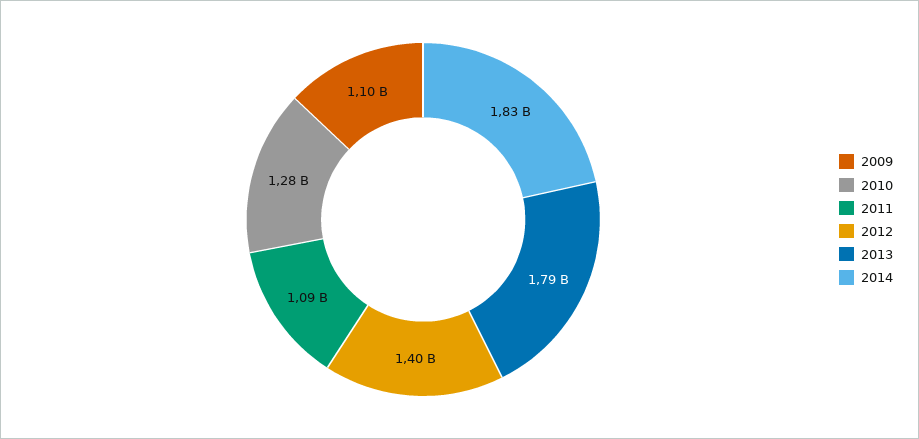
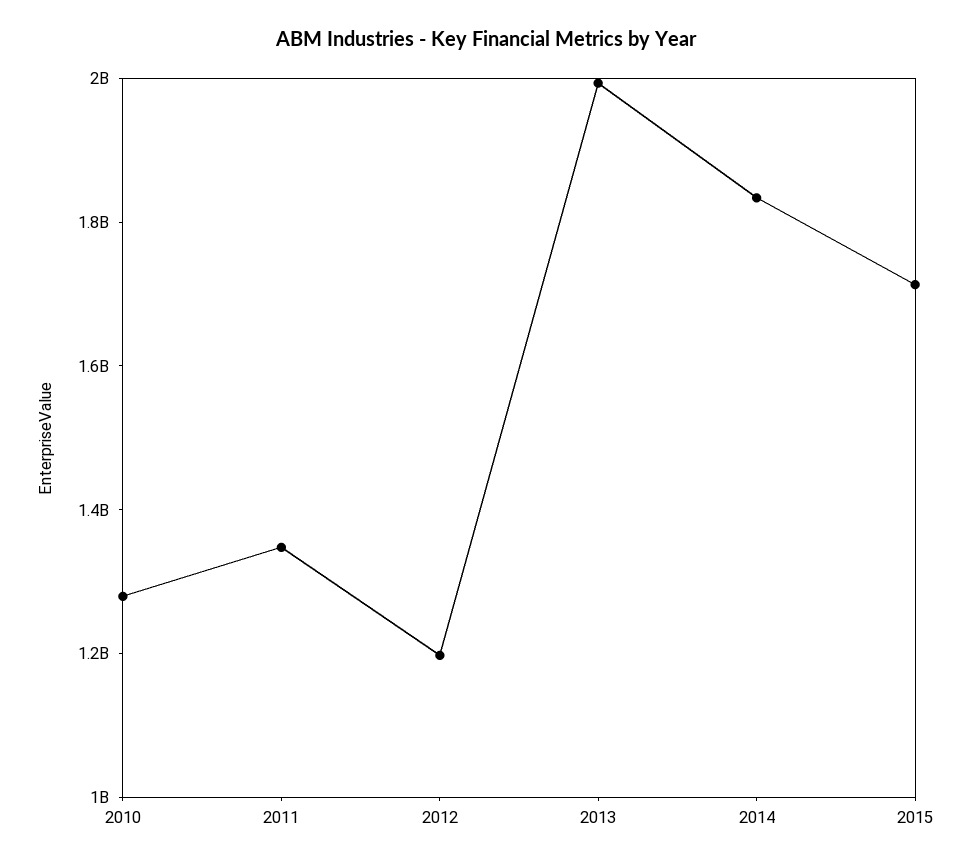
2009: 1100000000 -> none
2011: 1090000000 -> 1350000000
2012: 1400000000 -> 1200000000
2013: 1790000000 -> 2000000000
2015: none -> 1700000000

